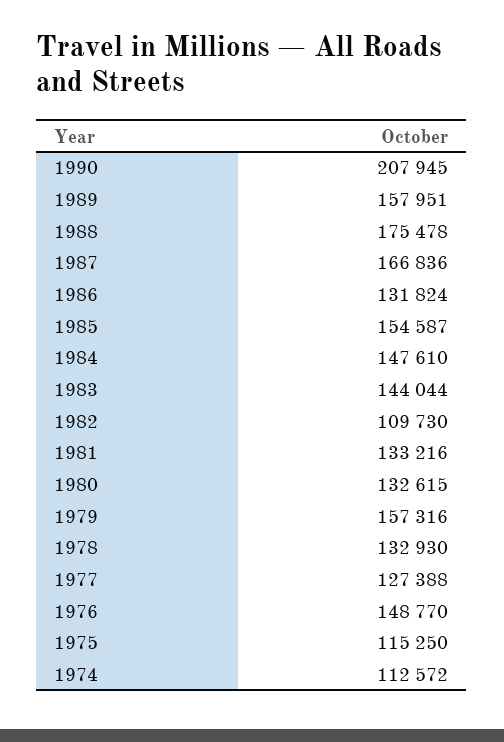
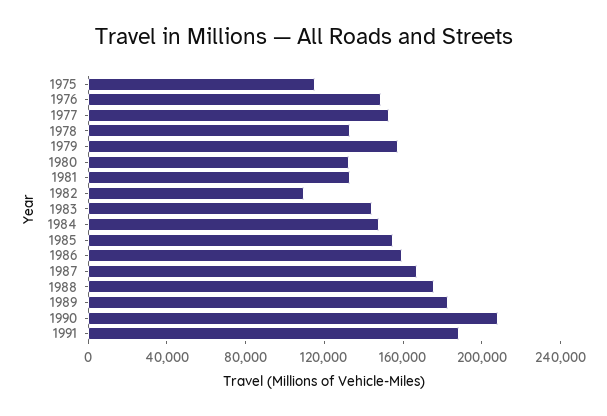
1989: 157951 -> 180000
1986: 131824 -> 160000
1977: 127388 -> 150000
1974: 112572 -> none
1991: none -> 190000

